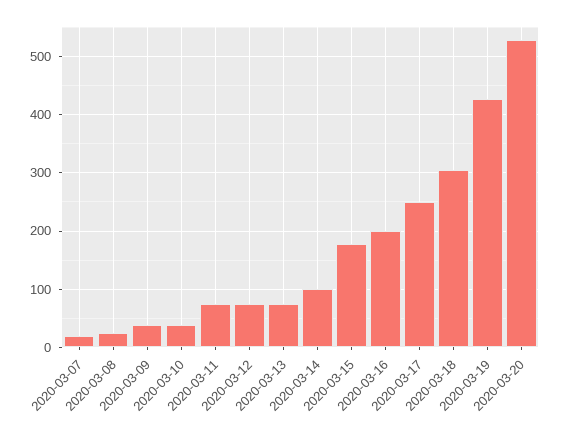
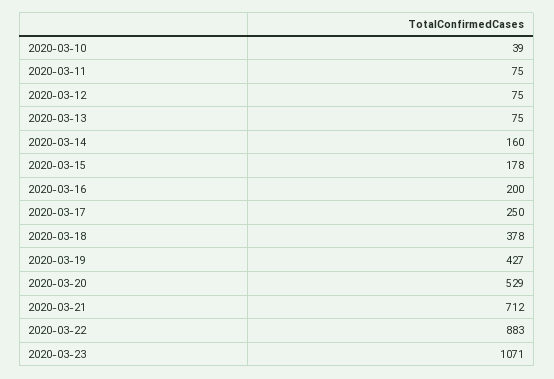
2020-03-07: 20 -> none
2020-03-08: 20 -> none
2020-03-09: 40 -> none
2020-03-14: 100 -> 160
2020-03-18: 300 -> 378
2020-03-21: none -> 712
2020-03-22: none -> 883
2020-03-23: none -> 1071

